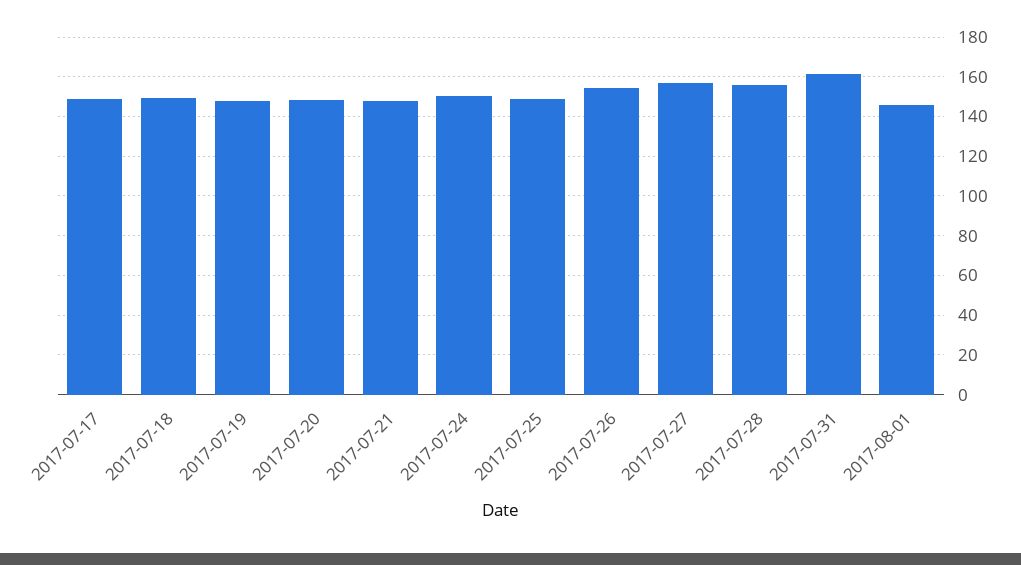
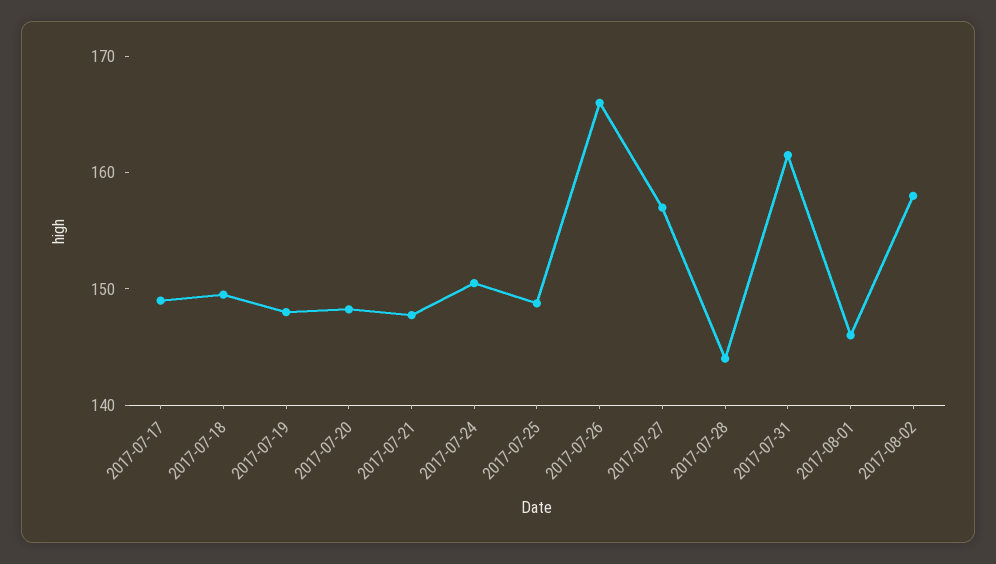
2017-07-26: 155 -> 166
2017-07-28: 155 -> 144
2017-08-02: none -> 158

